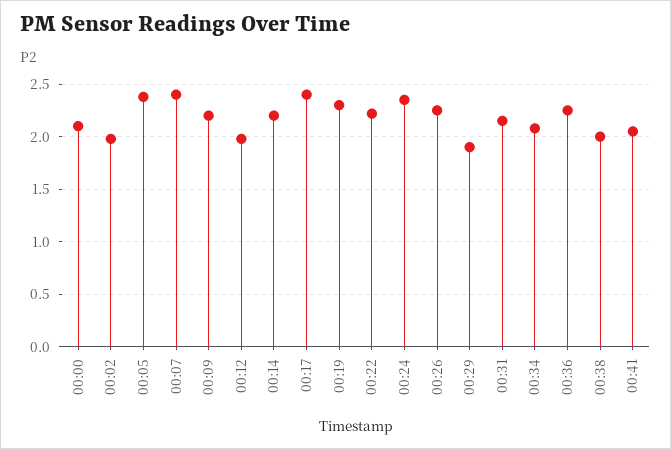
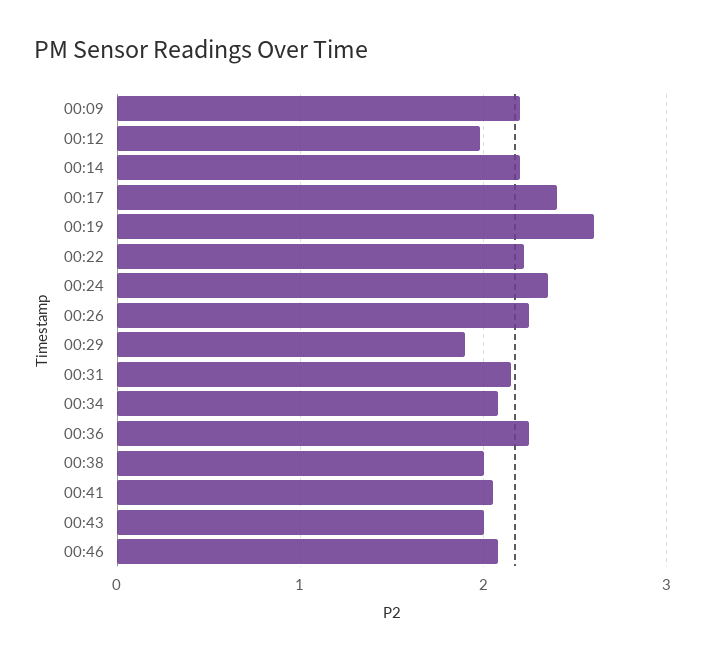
00:00: 2.1 -> none
00:02: 2 -> none
00:05: 2.4 -> none
00:07: 2.4 -> none
00:19: 2.3 -> 2.6
00:43: none -> 2
00:46: none -> 2.1

